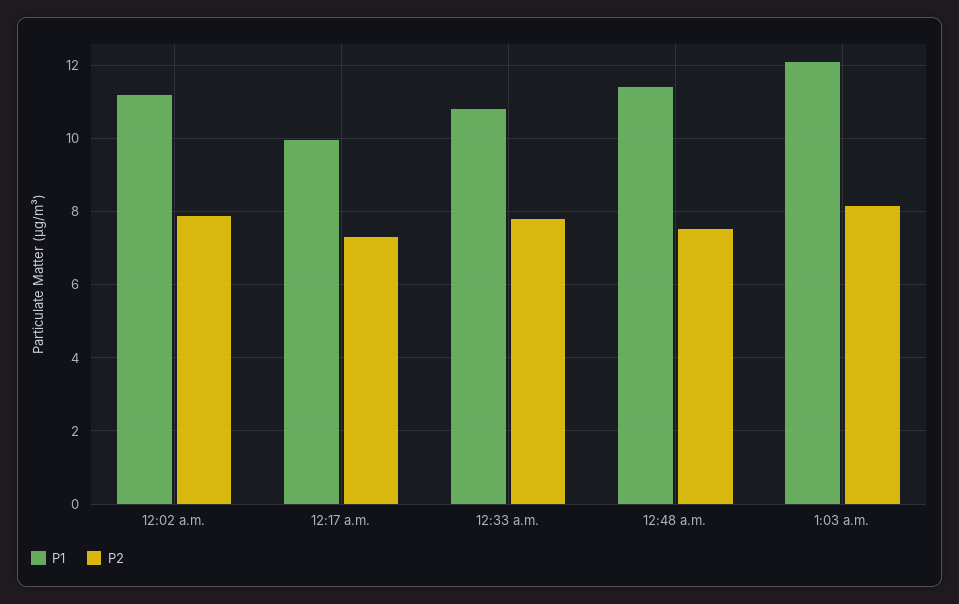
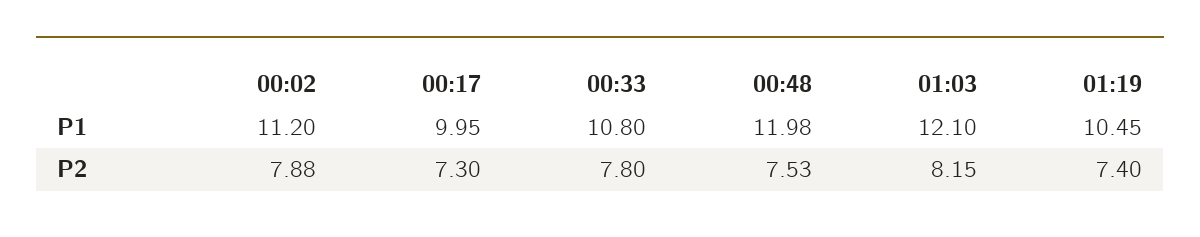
P1, 12:48 a.m.: 11.4 -> 11.98
P1, 01:19: none -> 10.45
P2, 01:19: none -> 7.4

